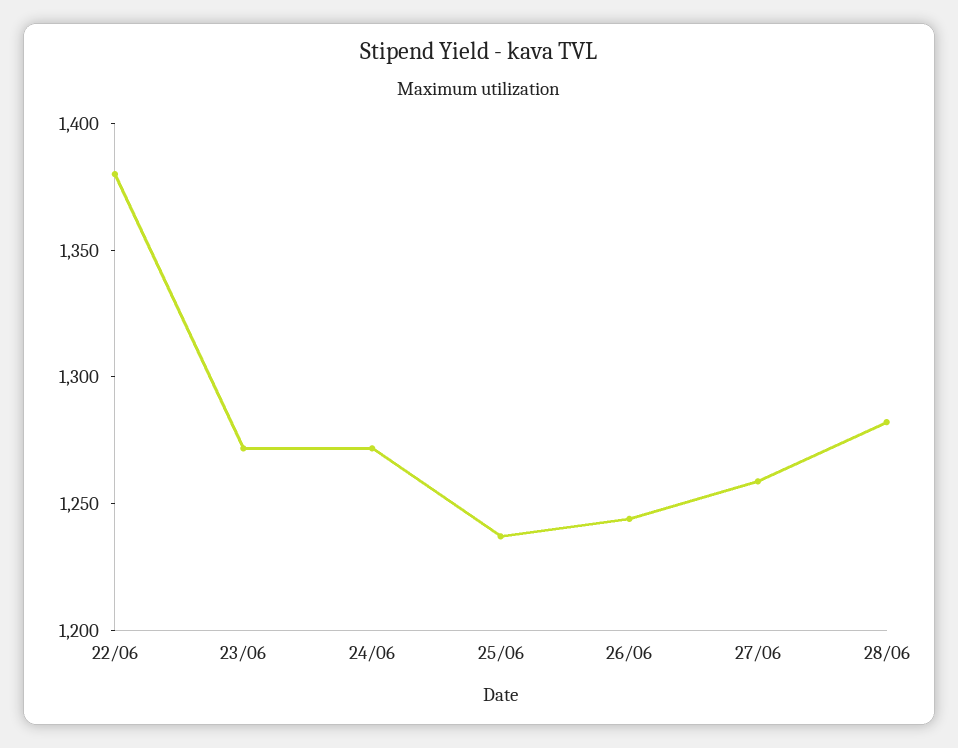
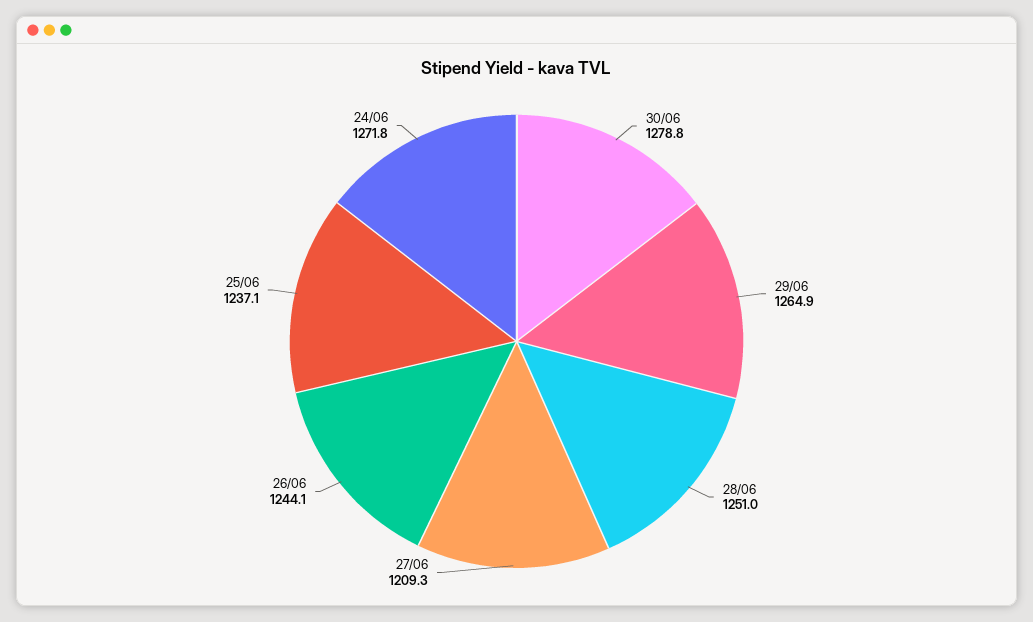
22/06: 1380 -> none
23/06: 1270 -> none
27/06: 1260 -> 1209.3
28/06: 1280 -> 1251
30/06: none -> 1278.8
29/06: none -> 1264.9

